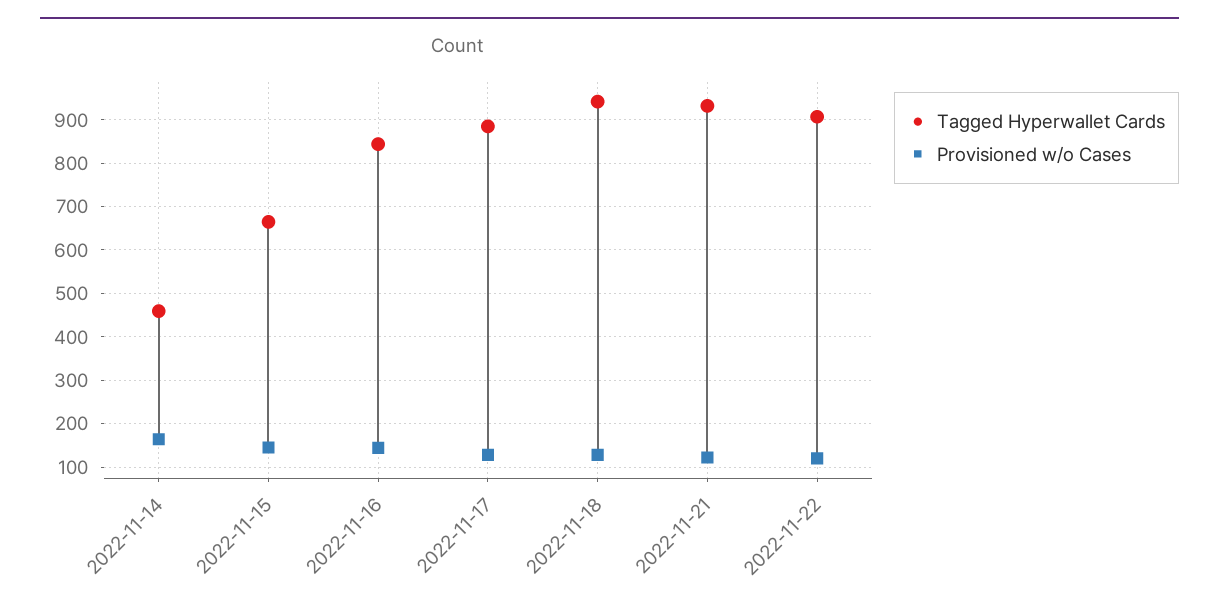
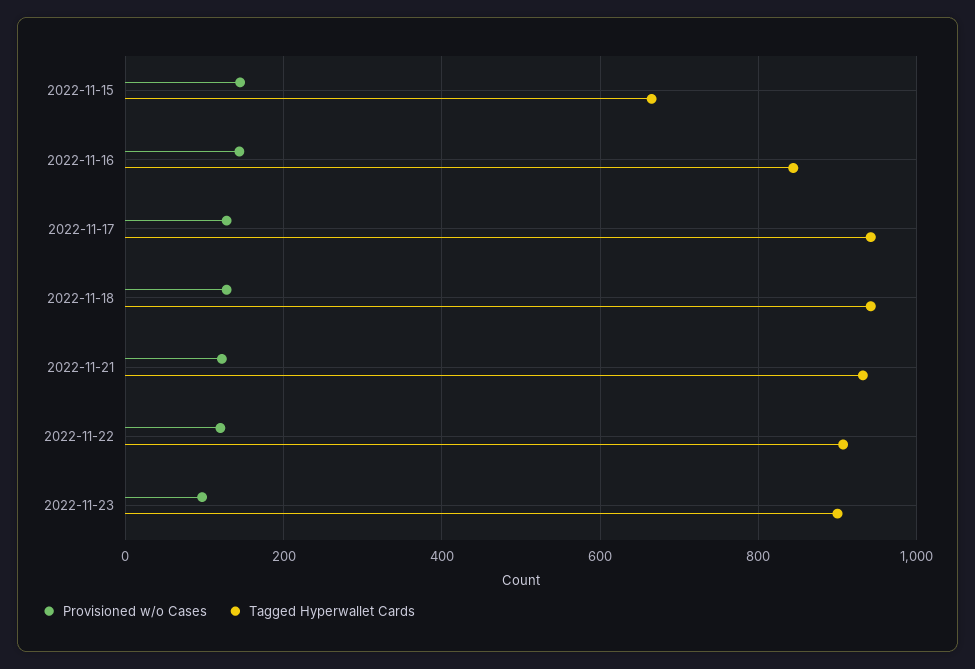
Tagged Hyperwallet Cards, 2022-11-14: 460 -> none
Provisioned w/o Cases, 2022-11-14: 160 -> none
Tagged Hyperwallet Cards, 2022-11-17: 880 -> 940
Provisioned w/o Cases, 2022-11-23: none -> 100
Tagged Hyperwallet Cards, 2022-11-23: none -> 900

